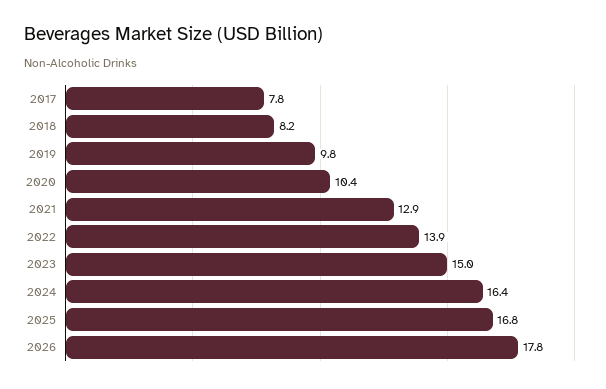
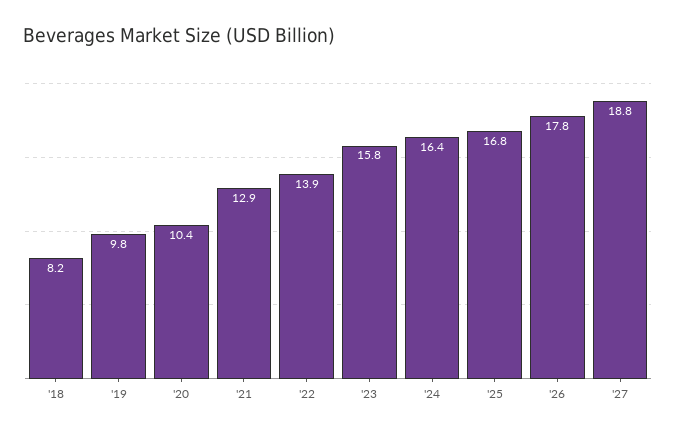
2017: 7.8 -> none
2023: 15 -> 15.8
'27: none -> 18.8

